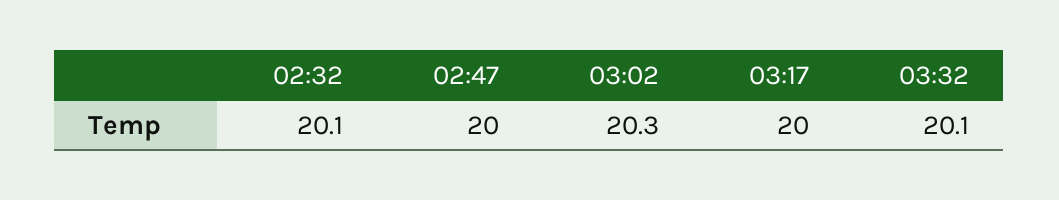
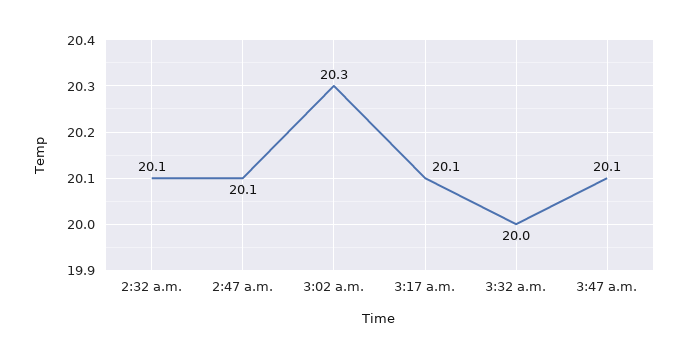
02:47: 20 -> 20.1
03:17: 20 -> 20.1
03:32: 20.1 -> 20
3:47 a.m.: none -> 20.1

